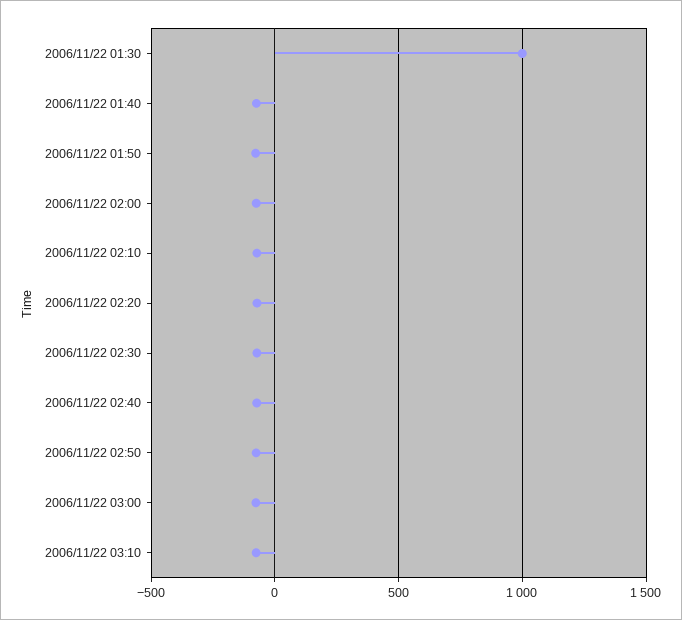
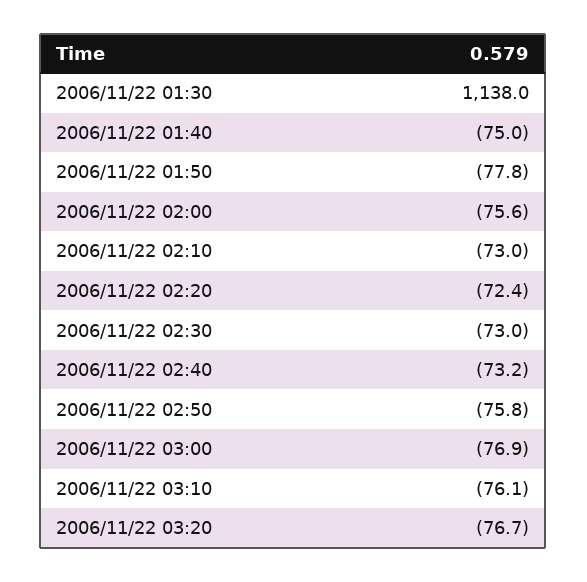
2006/11/22 01:30: 1000 -> 1138
2006/11/22 03:20: none -> -76.7

